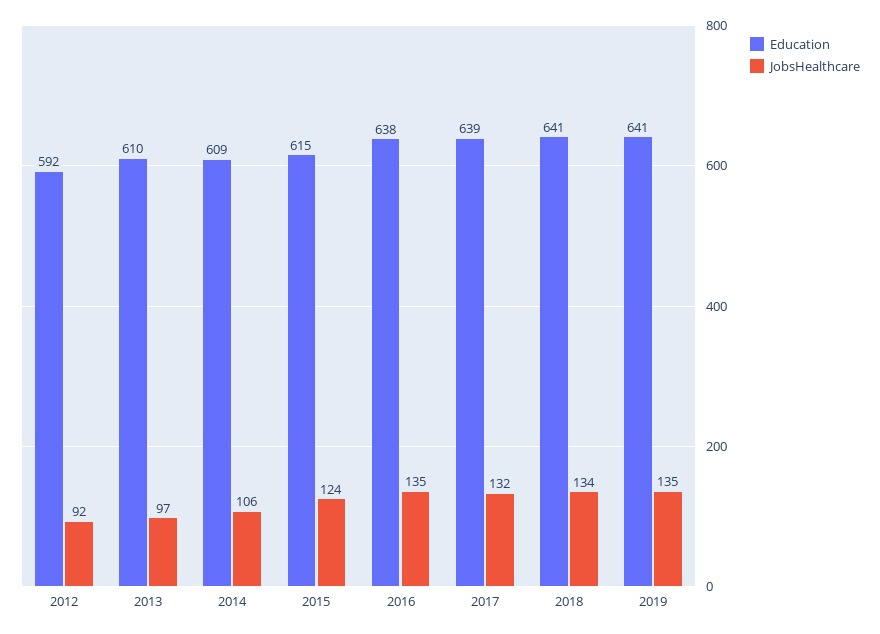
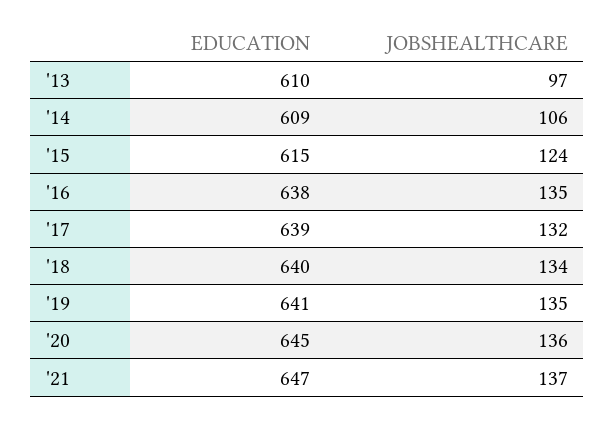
Education, 2012: 592 -> none
JobsHealthcare, 2012: 92 -> none
Education, 2018: 641 -> 640
Education, '20: none -> 645
JobsHealthcare, '20: none -> 136
Education, '21: none -> 647
JobsHealthcare, '21: none -> 137

